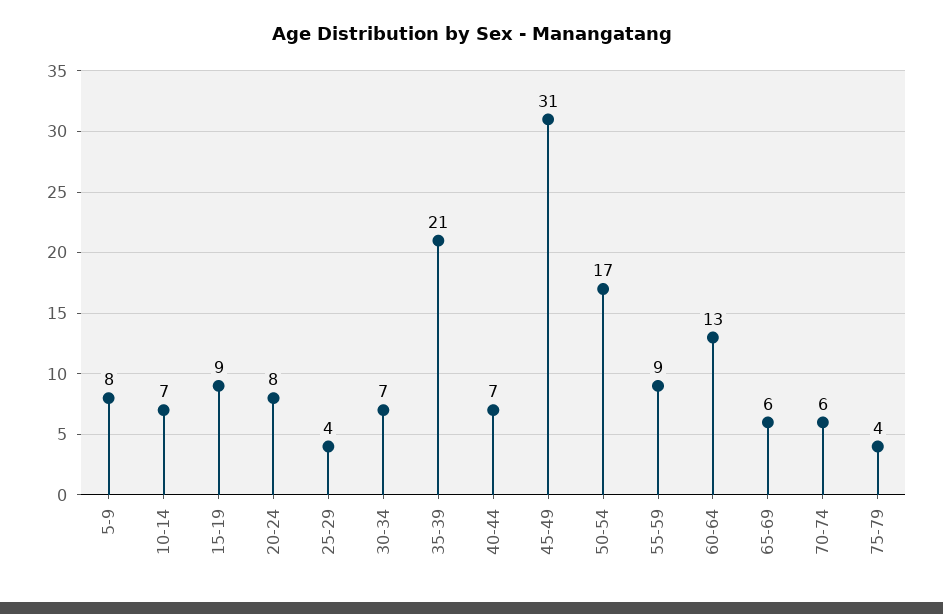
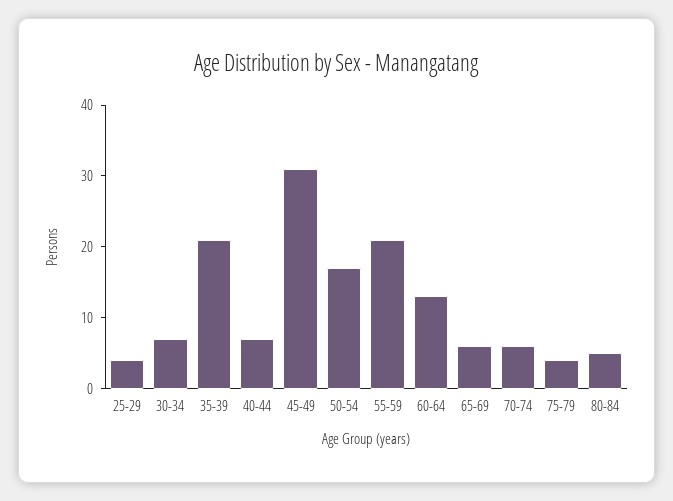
5-9: 8 -> none
10-14: 7 -> none
15-19: 9 -> none
20-24: 8 -> none
55-59: 9 -> 20
80-84: none -> 5

